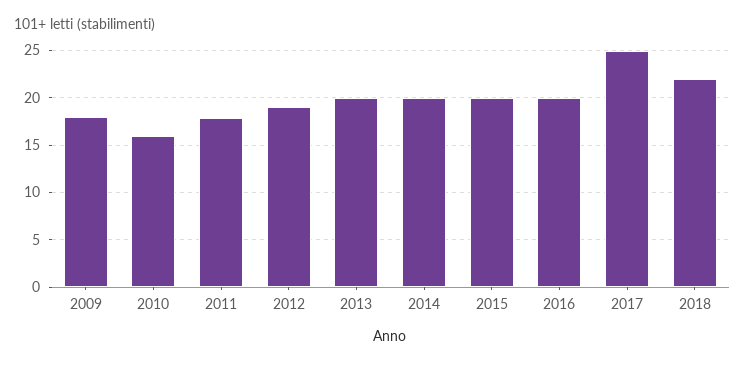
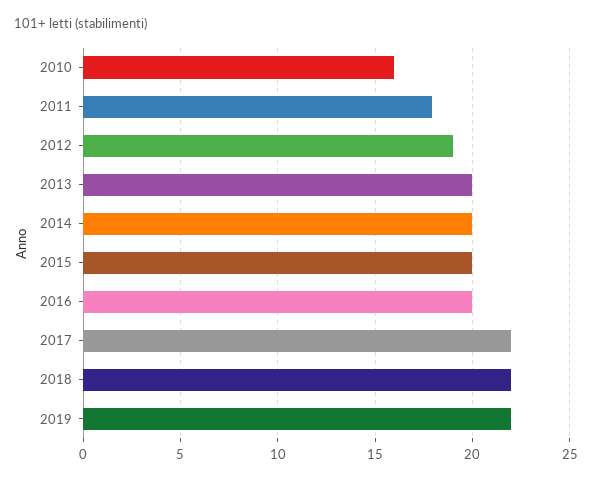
2009: 18 -> none
2017: 25 -> 22
2019: none -> 22

